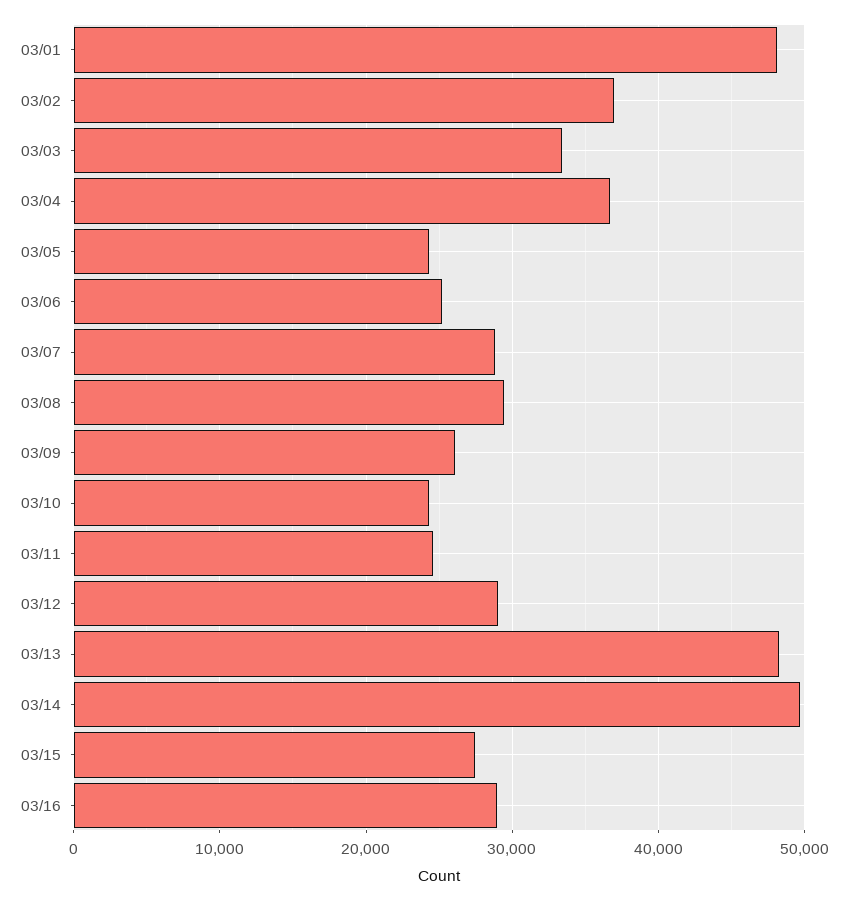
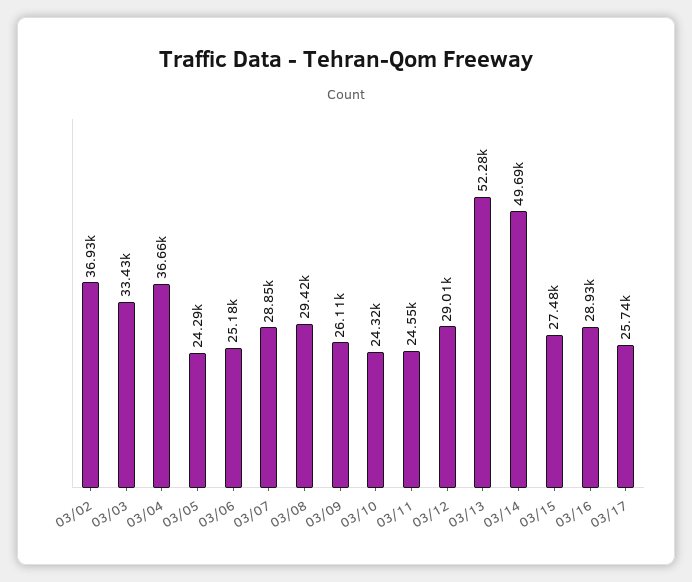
03/01: 48000 -> none
03/13: 48000 -> 52280
03/17: none -> 25740

